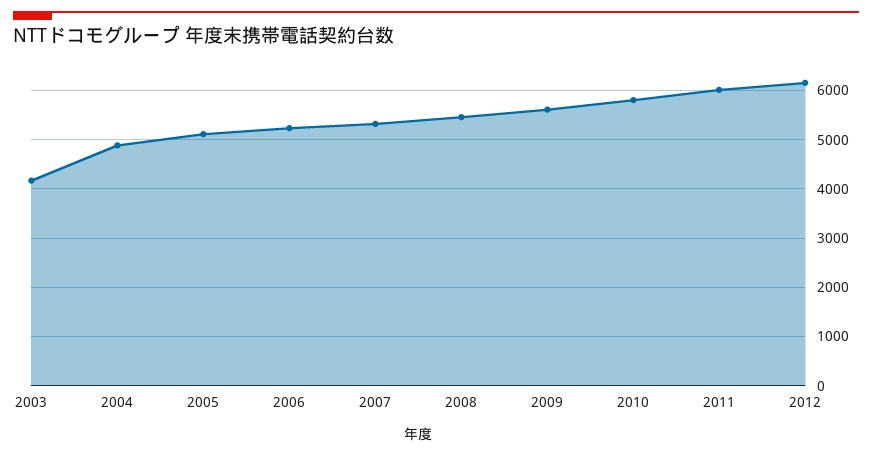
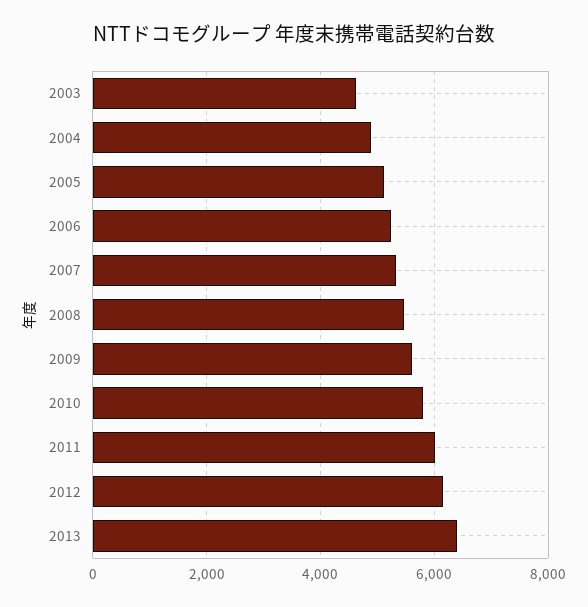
2003: 4200 -> 4600
2013: none -> 6400

